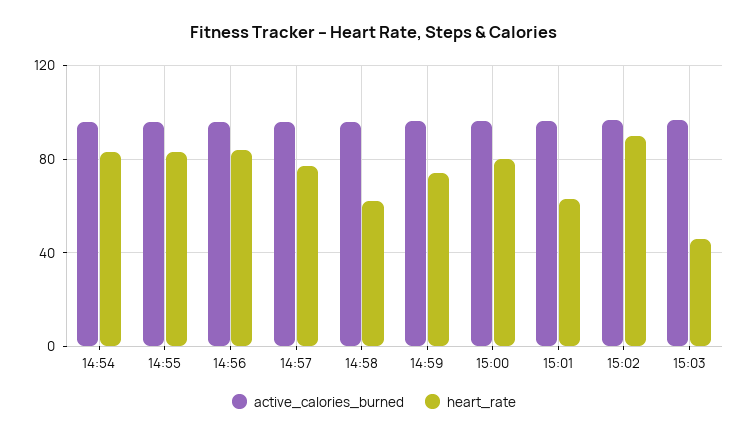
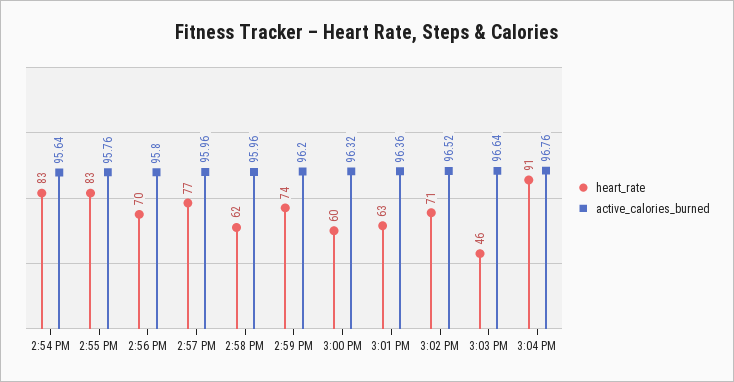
heart_rate, 14:56: 85 -> 70
heart_rate, 15:00: 80 -> 60
heart_rate, 15:02: 90 -> 71
heart_rate, 3:04 PM: none -> 91
active_calories_burned, 3:04 PM: none -> 96.76

